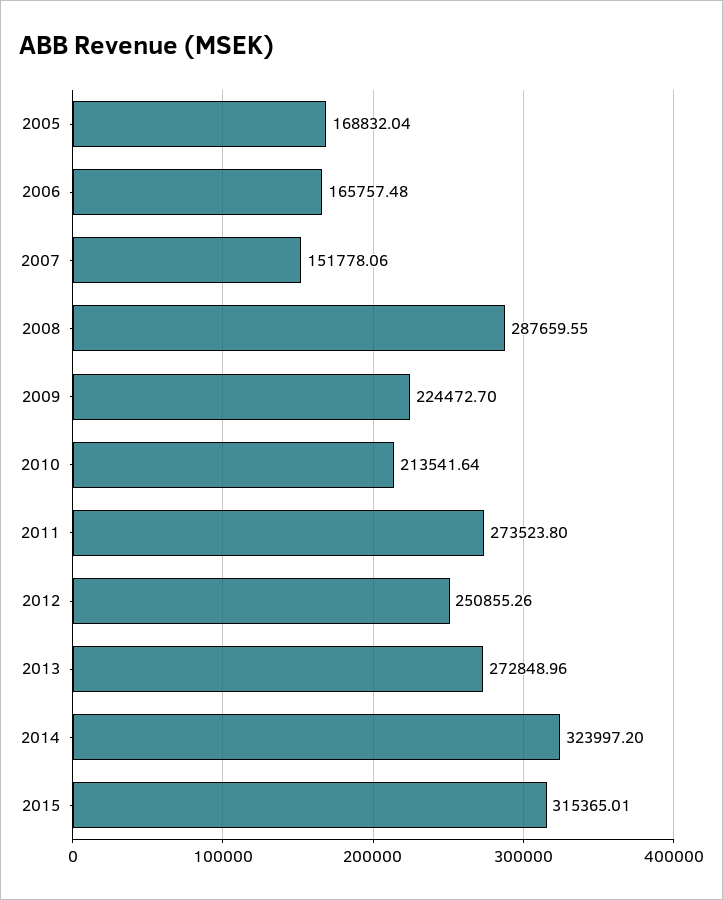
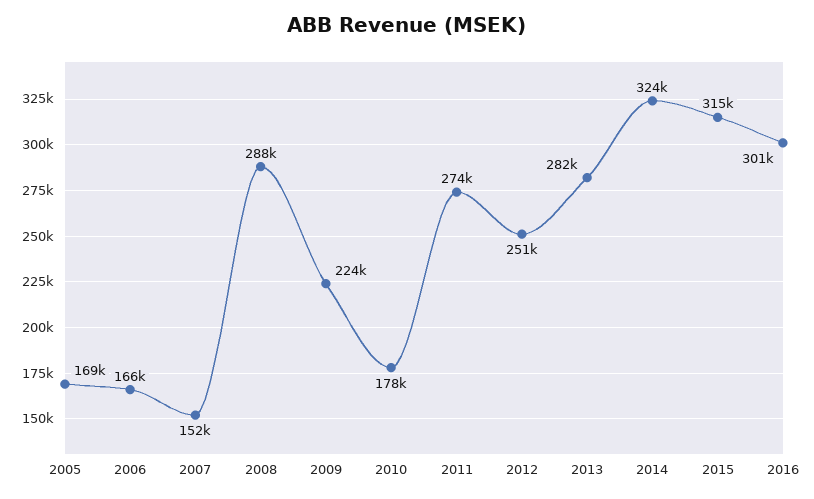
2010: 213541.64 -> 178000
2013: 272848.96 -> 282000
2016: none -> 301000

